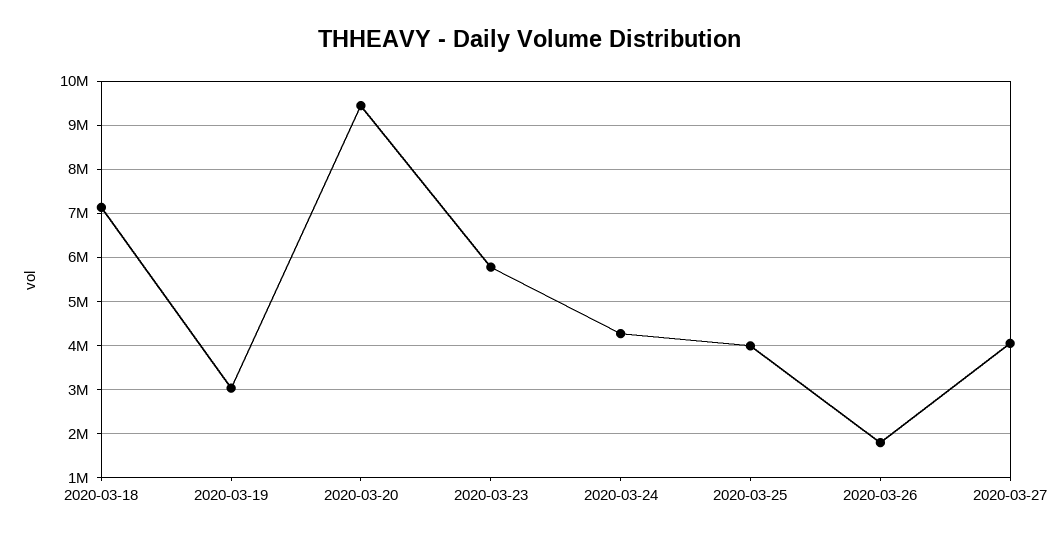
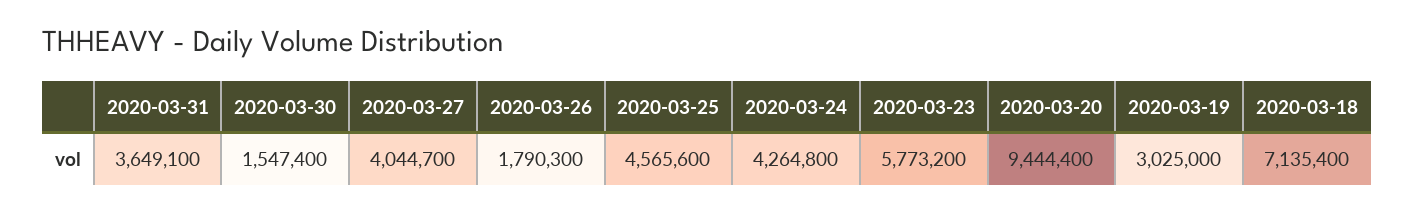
2020-03-25: 4000000 -> 4565600
2020-03-31: none -> 3649100
2020-03-30: none -> 1547400

